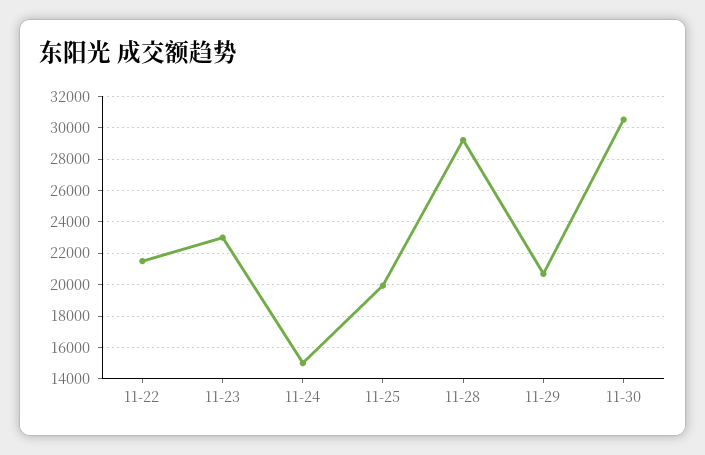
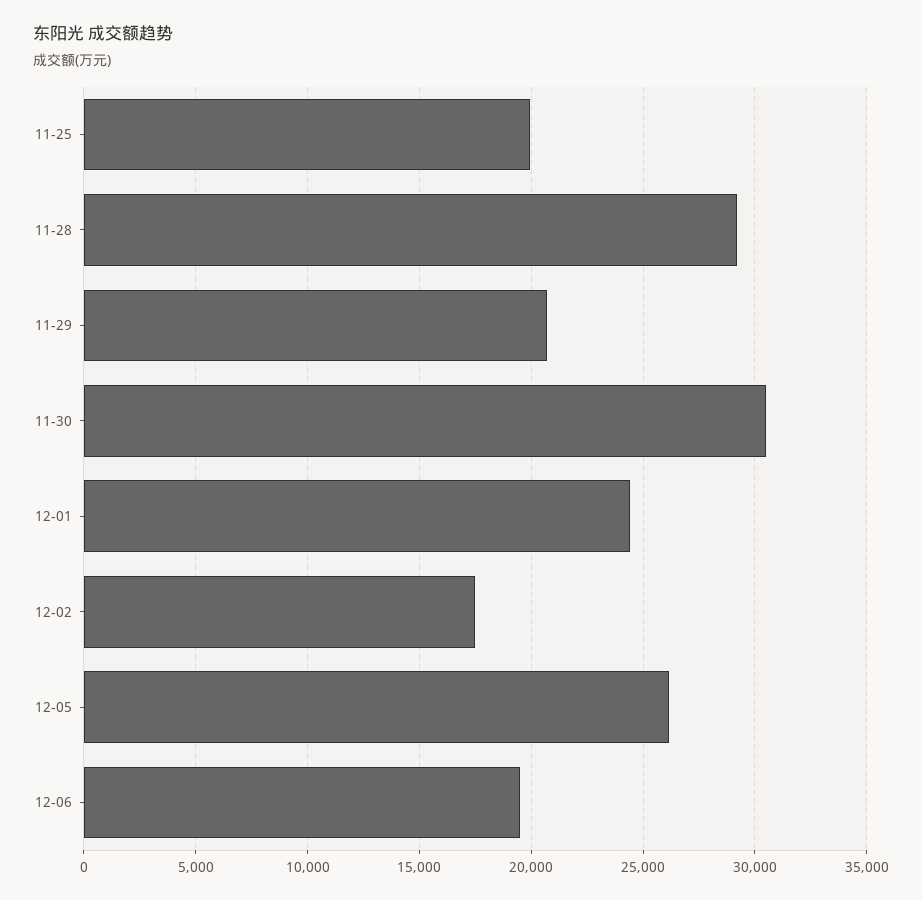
11-22: 21500 -> none
11-23: 23000 -> none
11-24: 15000 -> none
12-01: none -> 24500
12-02: none -> 17500
12-05: none -> 26000
12-06: none -> 19500

